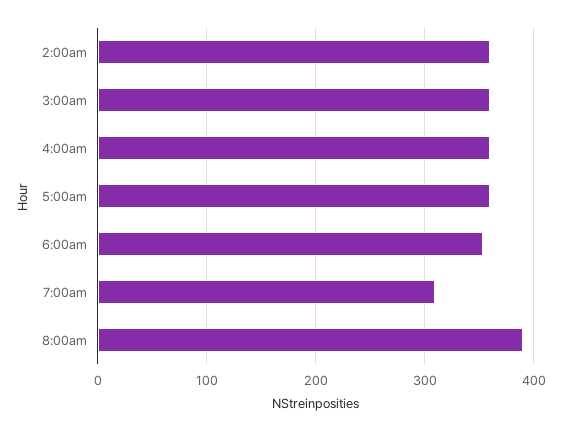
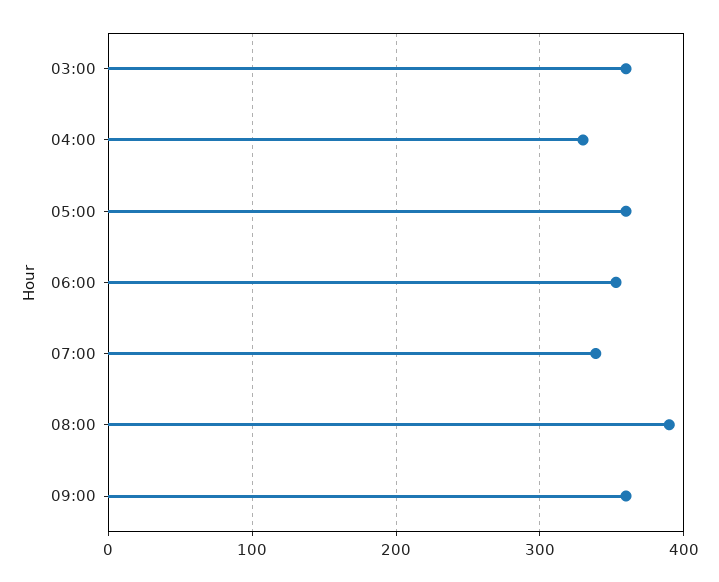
2:00am: 360 -> none
4:00am: 360 -> 330
7:00am: 310 -> 340
09:00: none -> 360

